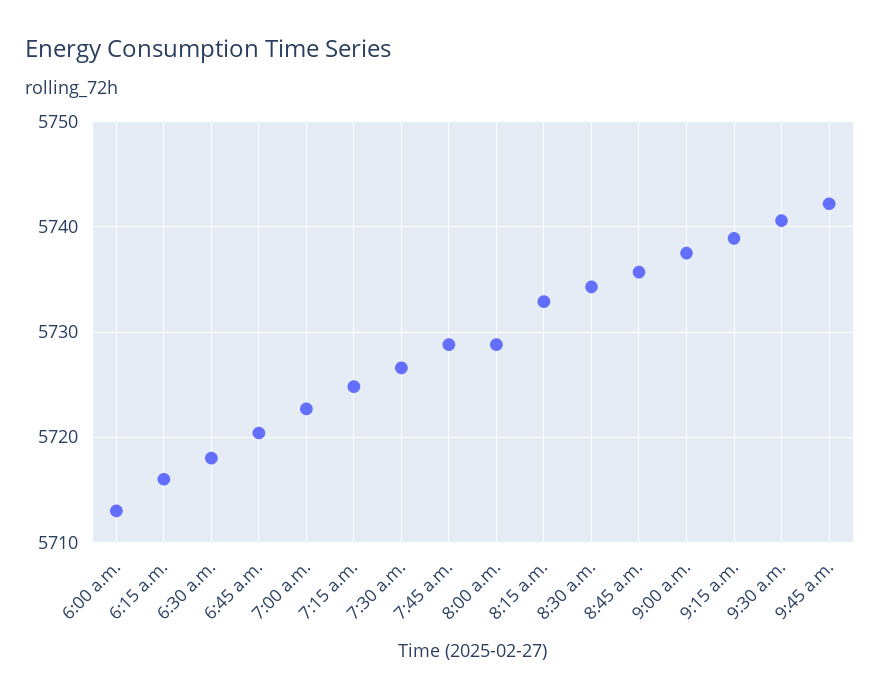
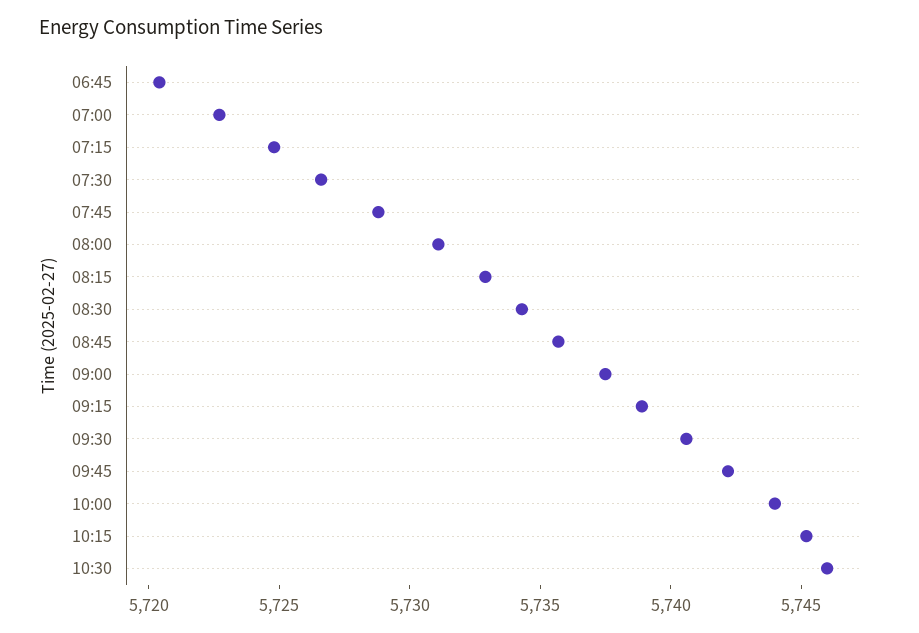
6:00 a.m.: 5713 -> none
6:15 a.m.: 5716 -> none
6:30 a.m.: 5718 -> none
8:00 a.m.: 5729 -> 5731
10:00: none -> 5744
10:15: none -> 5745
10:30: none -> 5746

